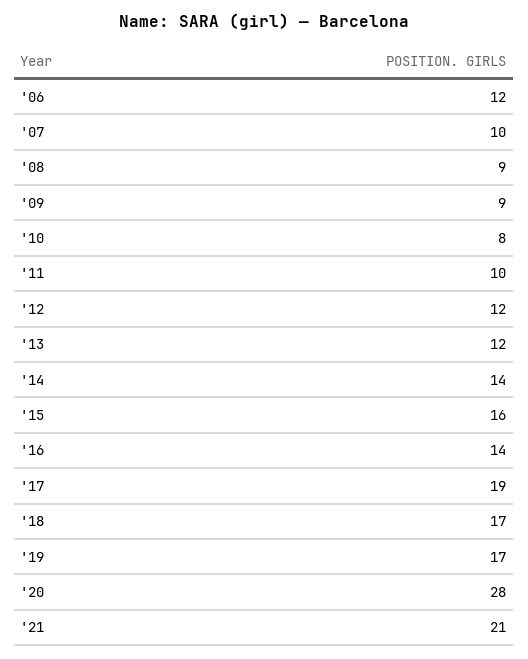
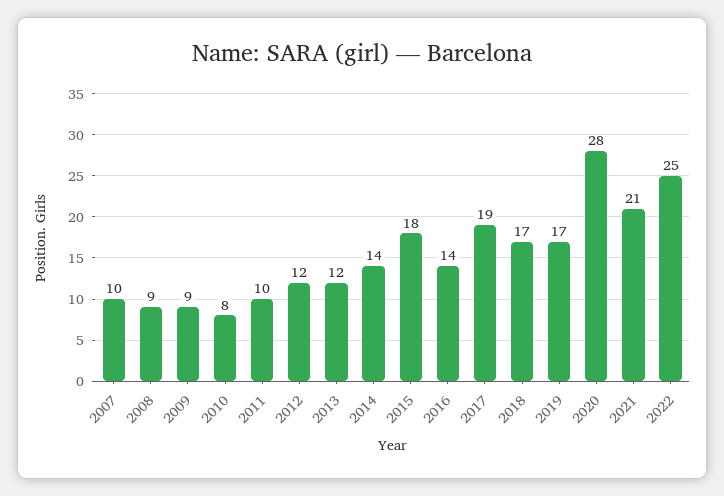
'06: 12 -> none
'15: 16 -> 18
2022: none -> 25

